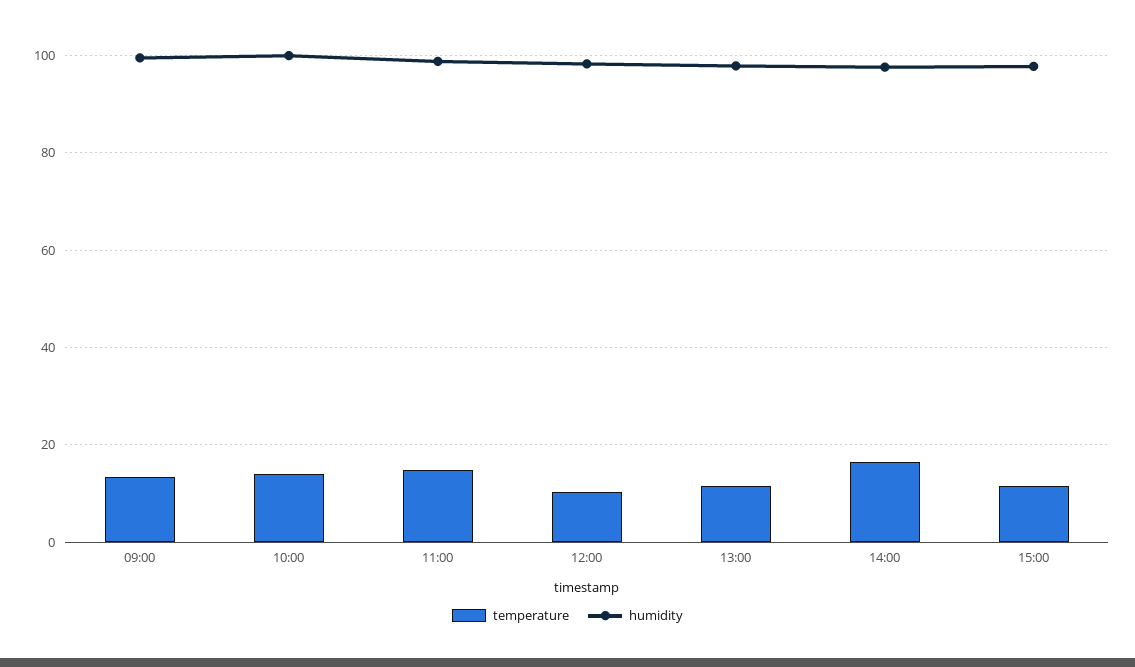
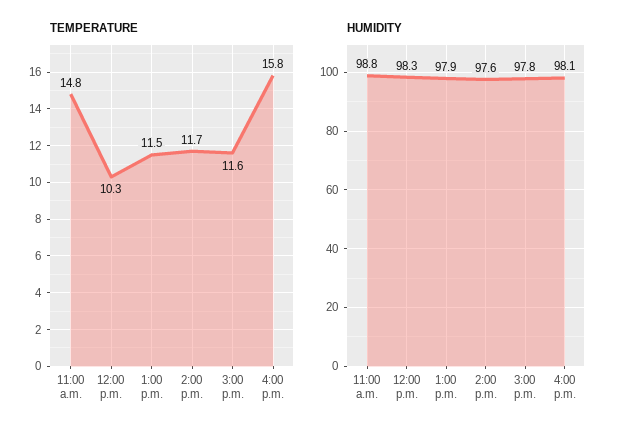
temperature, 09:00: 14 -> none
humidity, 09:00: 100 -> none
temperature, 10:00: 14 -> none
humidity, 10:00: 100 -> none
temperature, 14:00: 16 -> 11.7
temperature, 4:00 p.m.: none -> 15.8
humidity, 4:00 p.m.: none -> 98.1

